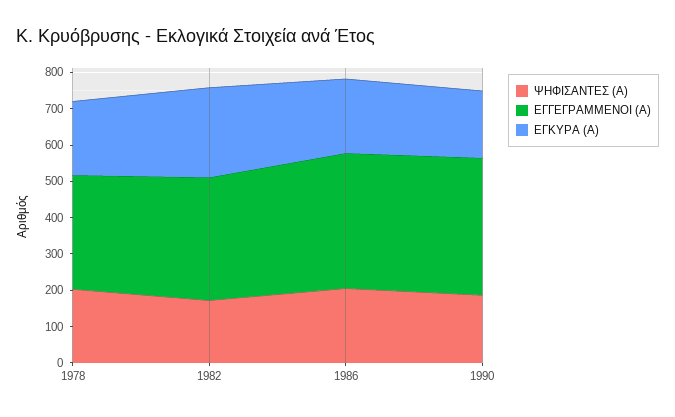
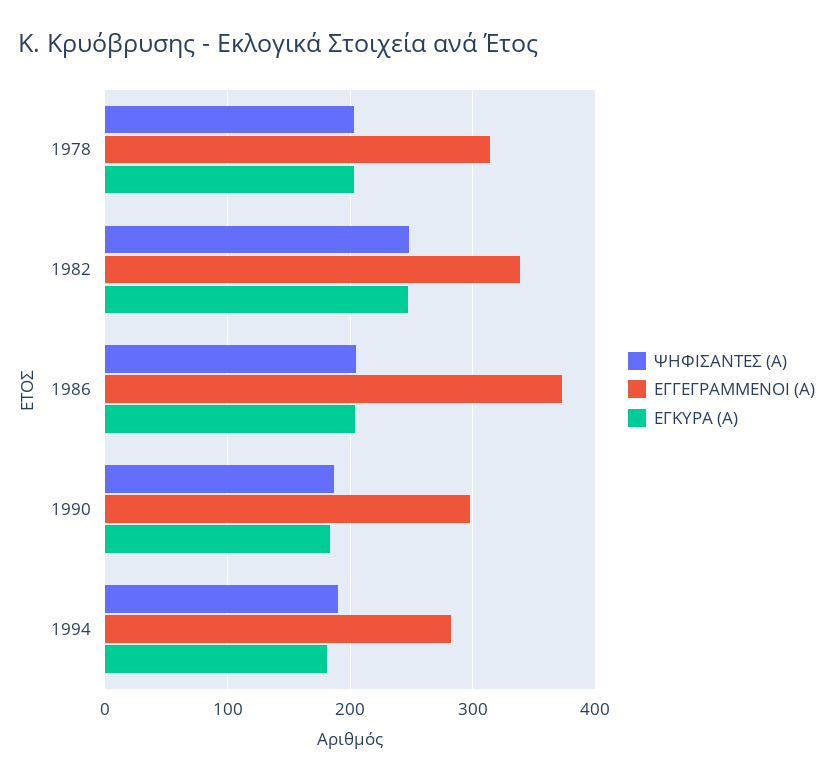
ΨΗΦΙΣΑΝΤΕΣ (Α), 1982: 175 -> 250
ΕΓΓΕΓΡΑΜΜΕΝΟΙ (Α), 1990: 375 -> 300
ΨΗΦΙΣΑΝΤΕΣ (Α), 1994: none -> 190
ΕΓΓΕΓΡΑΜΜΕΝΟΙ (Α), 1994: none -> 280
ΕΓΚΥΡΑ (Α), 1994: none -> 180

